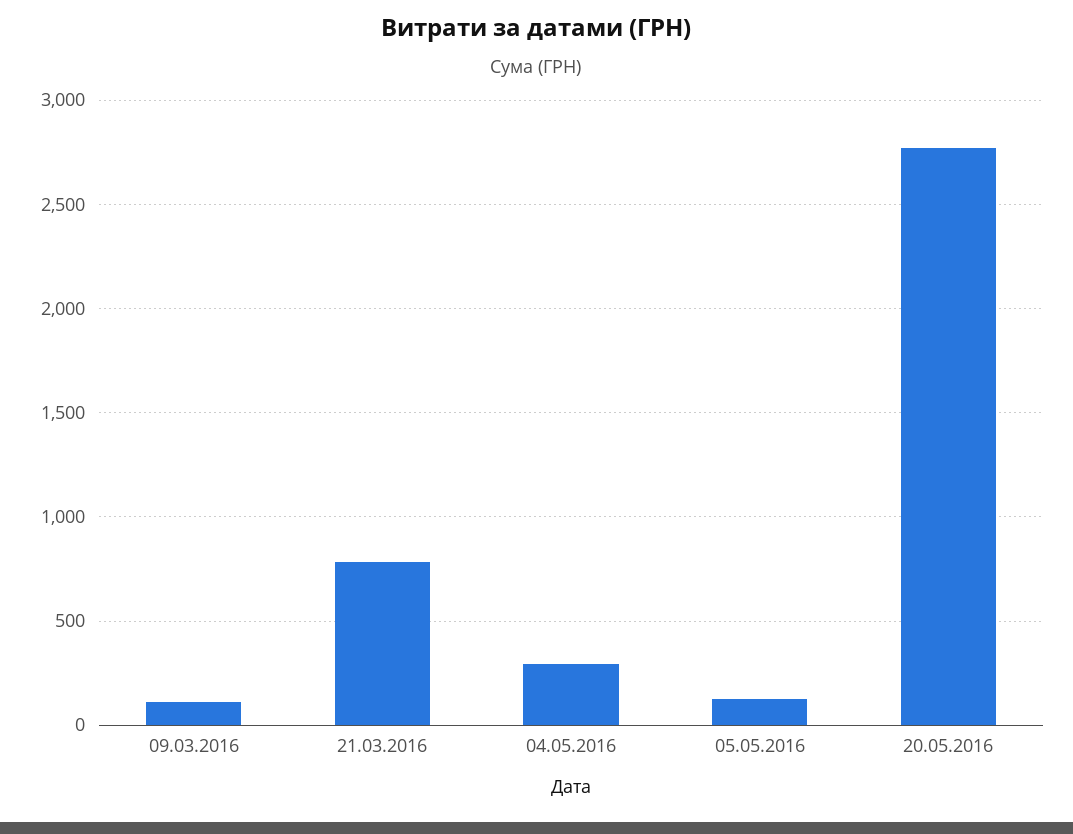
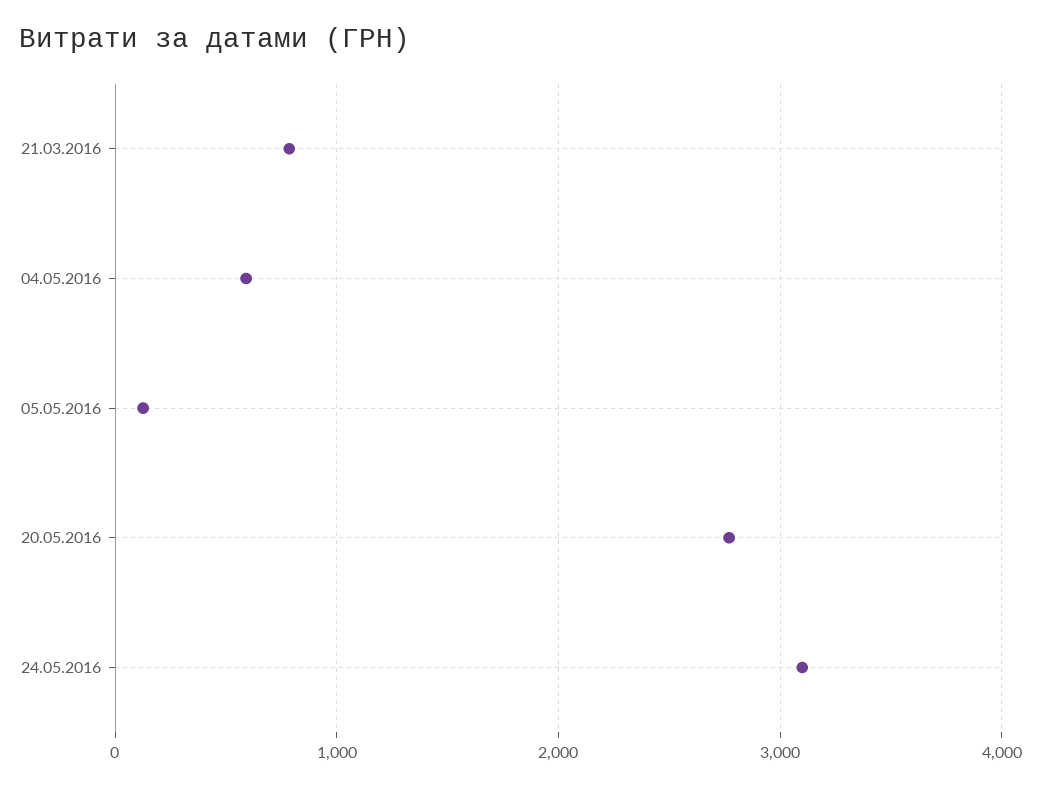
09.03.2016: 100 -> none
04.05.2016: 300 -> 600
24.05.2016: none -> 3100

